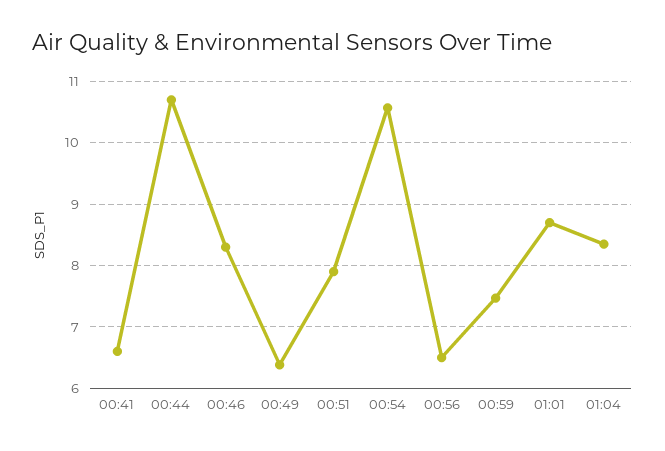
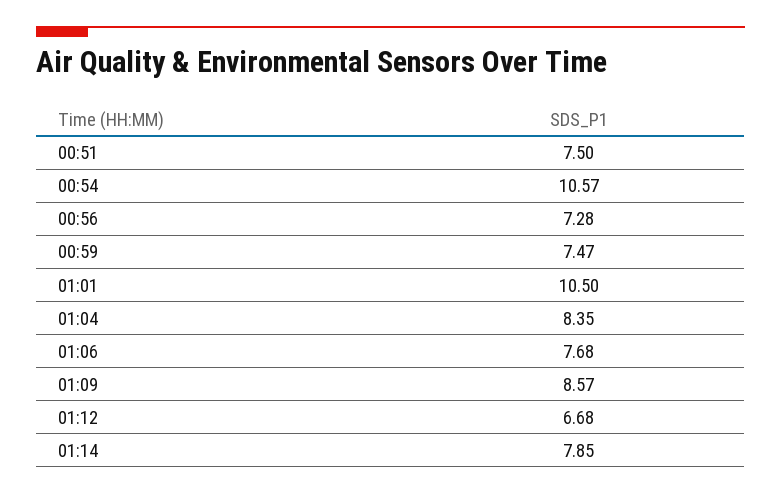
00:41: 6.6 -> none
00:44: 10.7 -> none
00:46: 8.3 -> none
00:49: 6.4 -> none
00:51: 7.9 -> 7.5
00:56: 6.5 -> 7.28
01:01: 8.7 -> 10.5
01:06: none -> 7.68
01:09: none -> 8.57
01:12: none -> 6.68
01:14: none -> 7.85

